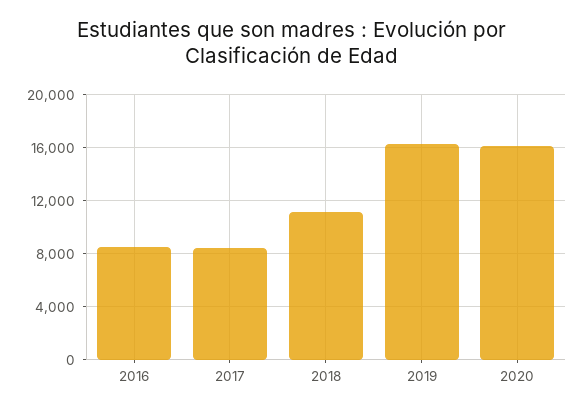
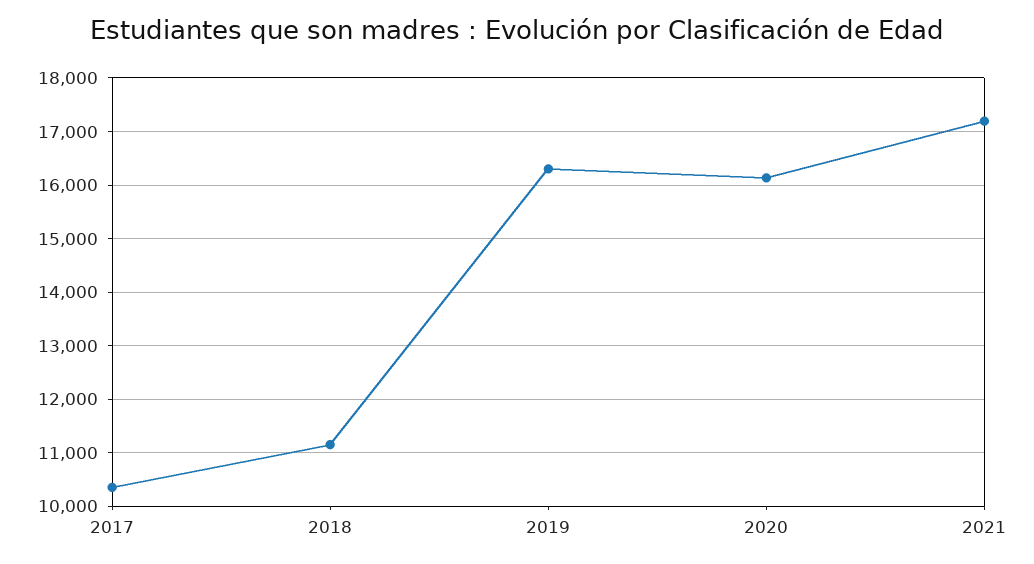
2016: 8500 -> none
2017: 8500 -> 10400
2021: none -> 17200

